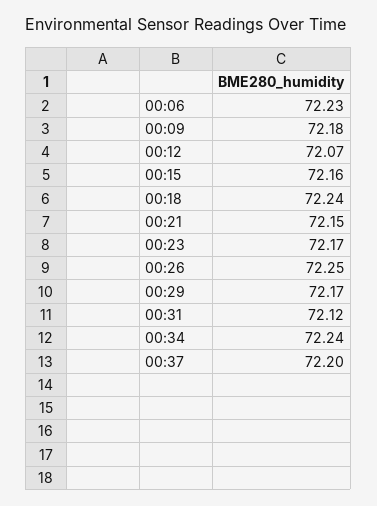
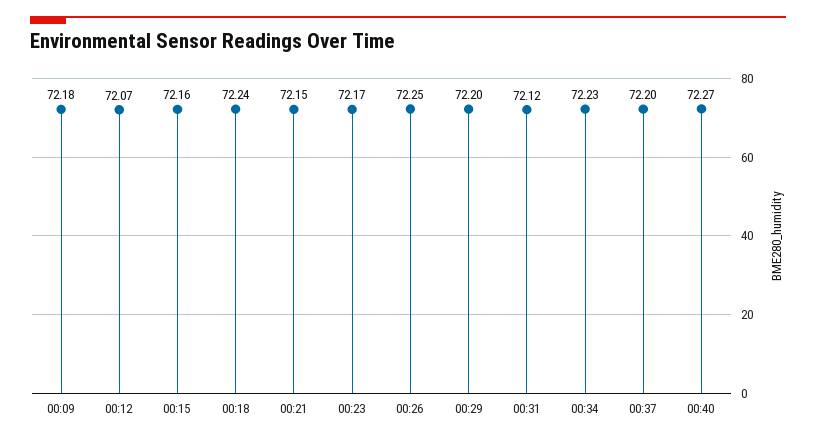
00:06: 72.23 -> none
00:29: 72.17 -> 72.2
00:34: 72.24 -> 72.23
00:40: none -> 72.27

